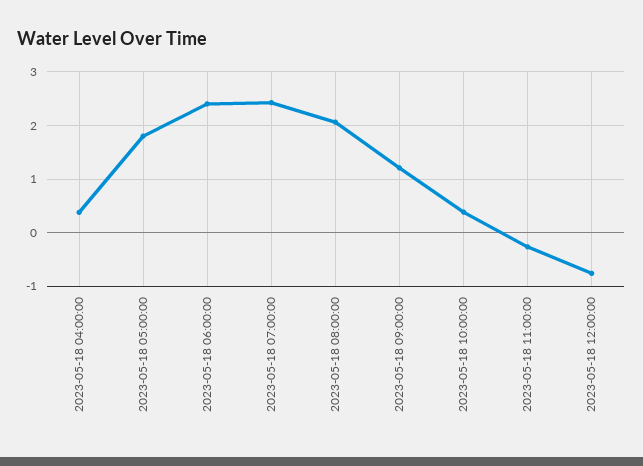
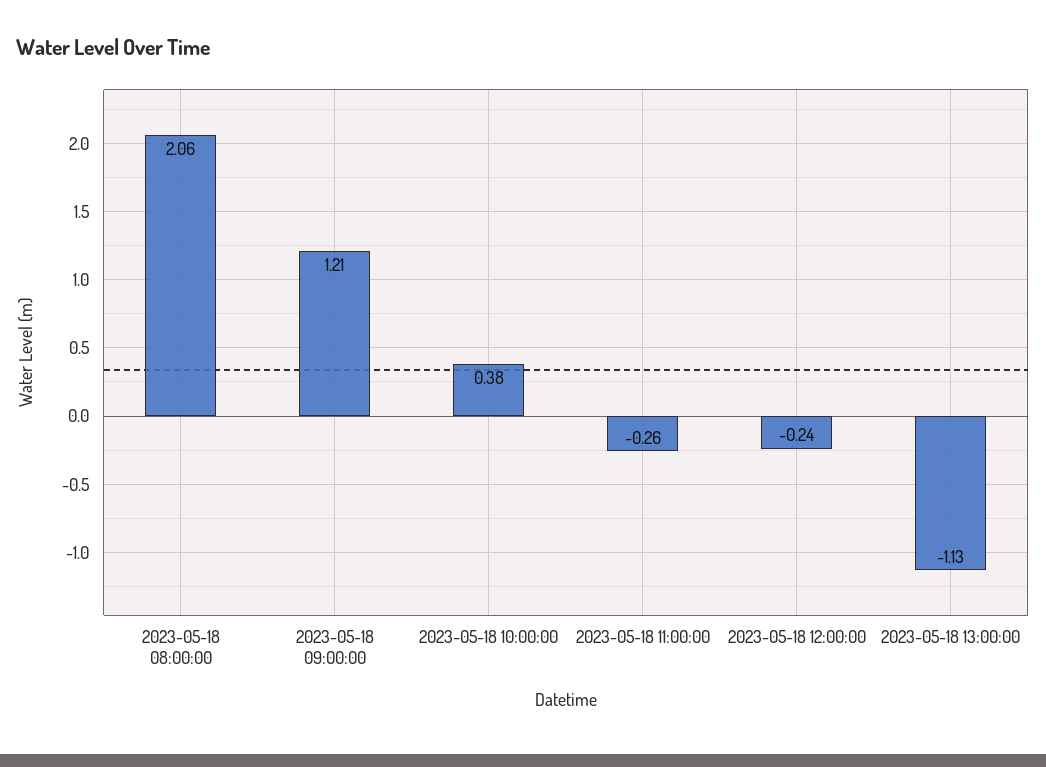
2023-05-18 04:00:00: 0.4 -> none
2023-05-18 05:00:00: 1.8 -> none
2023-05-18 06:00:00: 2.4 -> none
2023-05-18 07:00:00: 2.4 -> none
2023-05-18 12:00:00: -0.8 -> -0.24
2023-05-18 13:00:00: none -> -1.13

